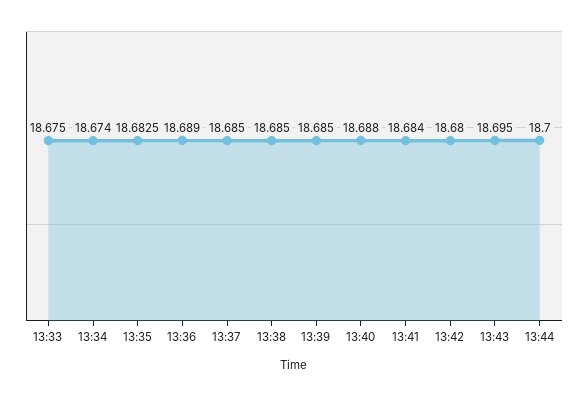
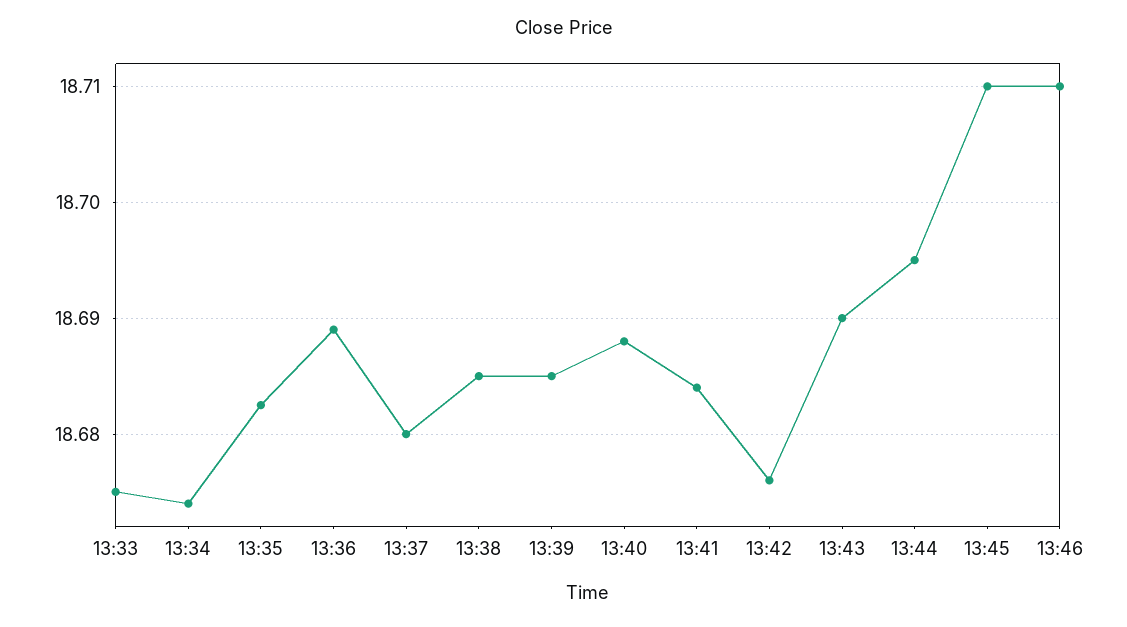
13:37: 18.685 -> 18.68
13:42: 18.68 -> 18.676
13:43: 18.695 -> 18.69
13:44: 18.7 -> 18.695
13:45: none -> 18.71
13:46: none -> 18.71

